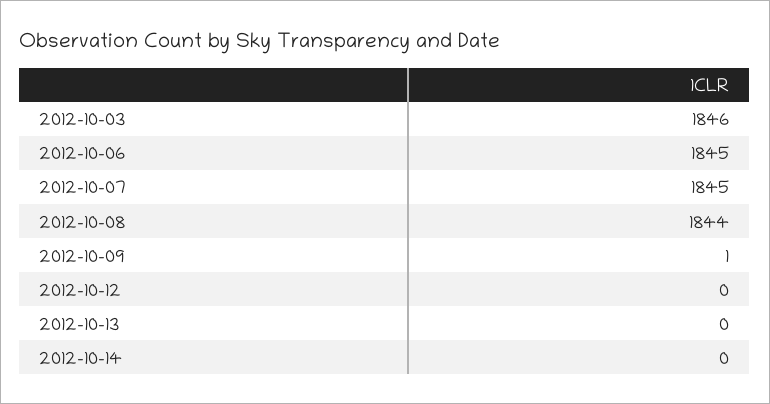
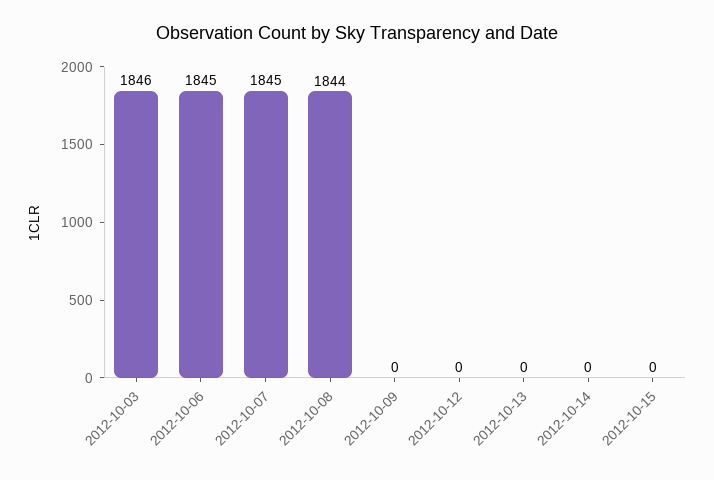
2012-10-09: 1 -> 0
2012-10-15: none -> 0

